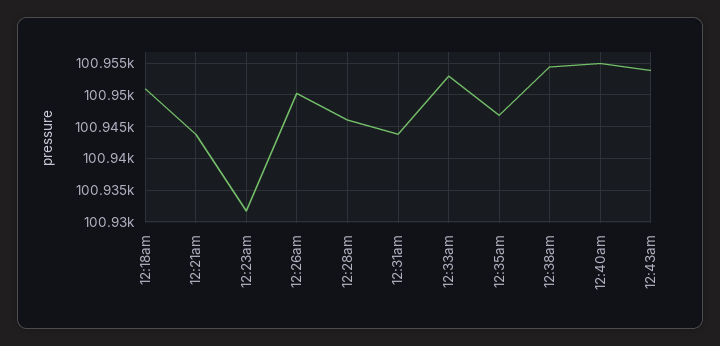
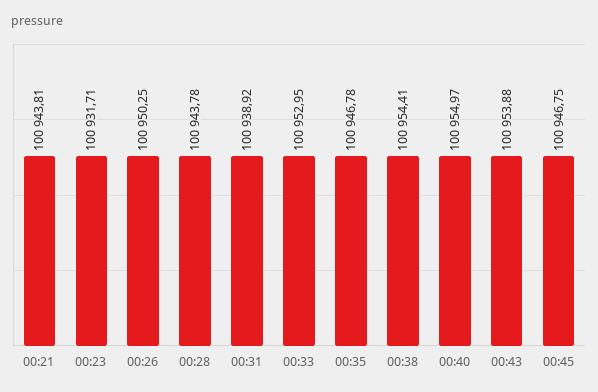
12:18am: 100951 -> none
12:28am: 100946 -> 100943.78
12:31am: 100944 -> 100938.92
00:45: none -> 100946.75

